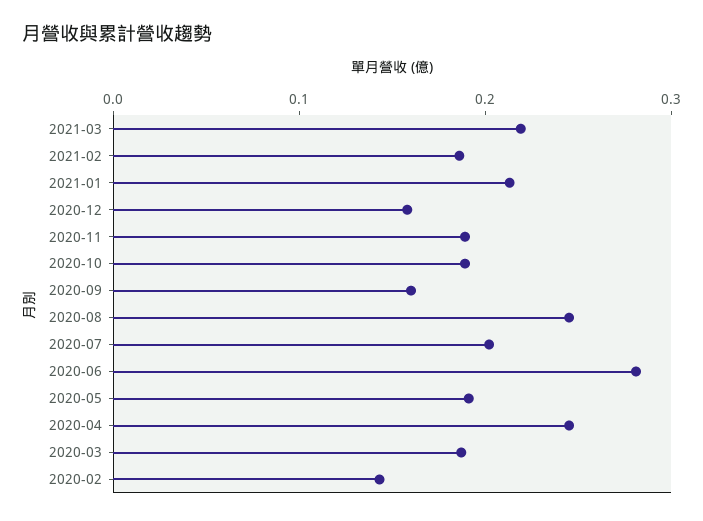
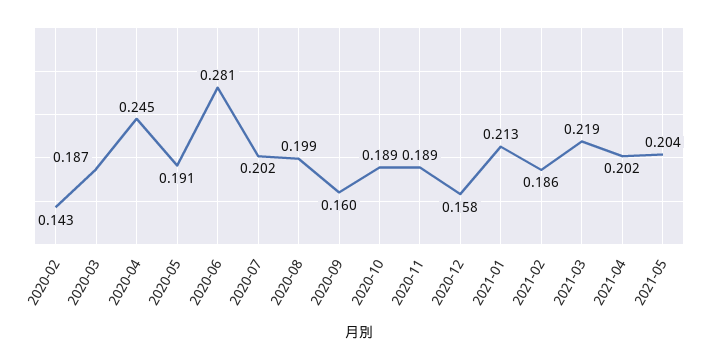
2020-08: 0.24 -> 0.199
2021-04: none -> 0.202
2021-05: none -> 0.204

